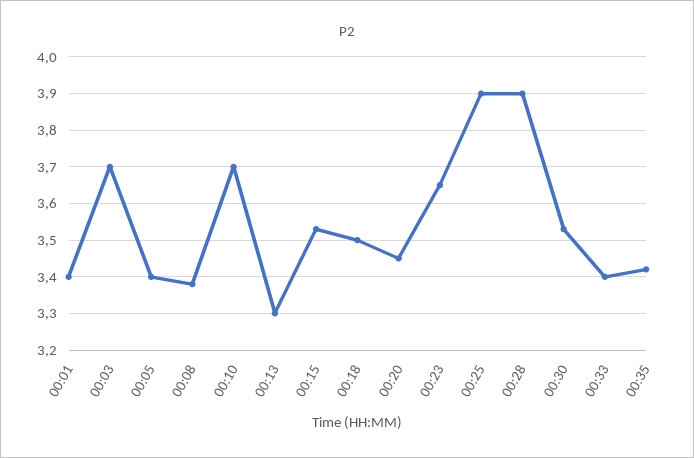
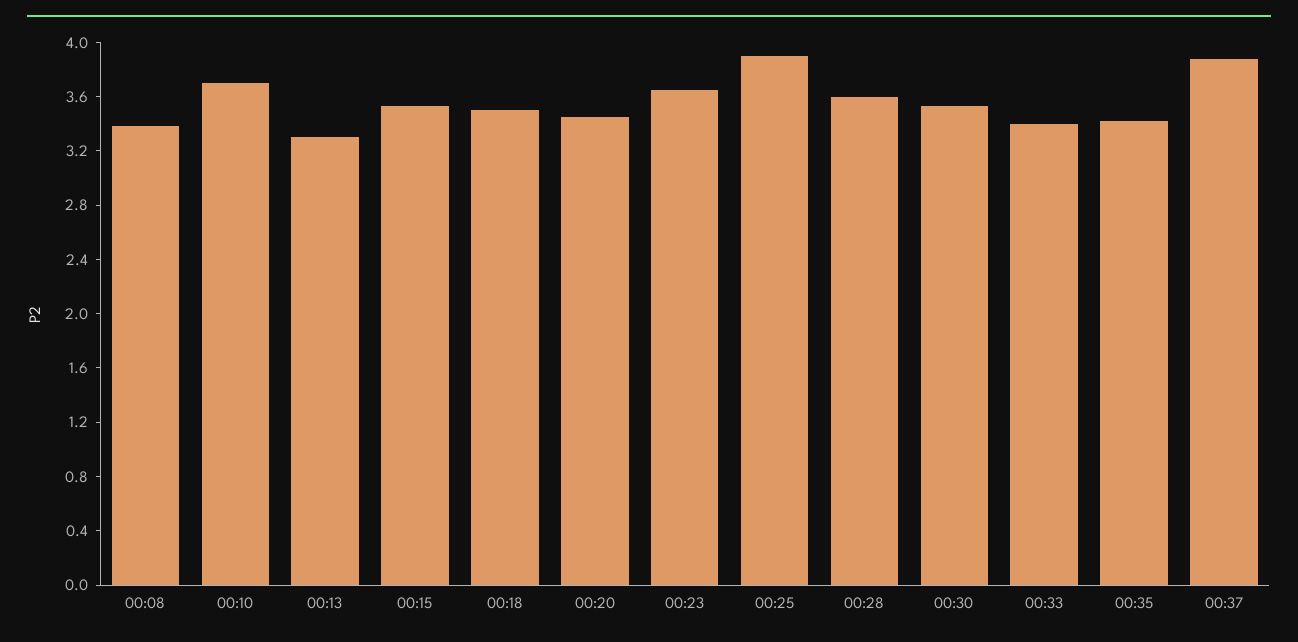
00:01: 3.4 -> none
00:03: 3.7 -> none
00:05: 3.4 -> none
00:28: 3.9 -> 3.6
00:37: none -> 3.9

